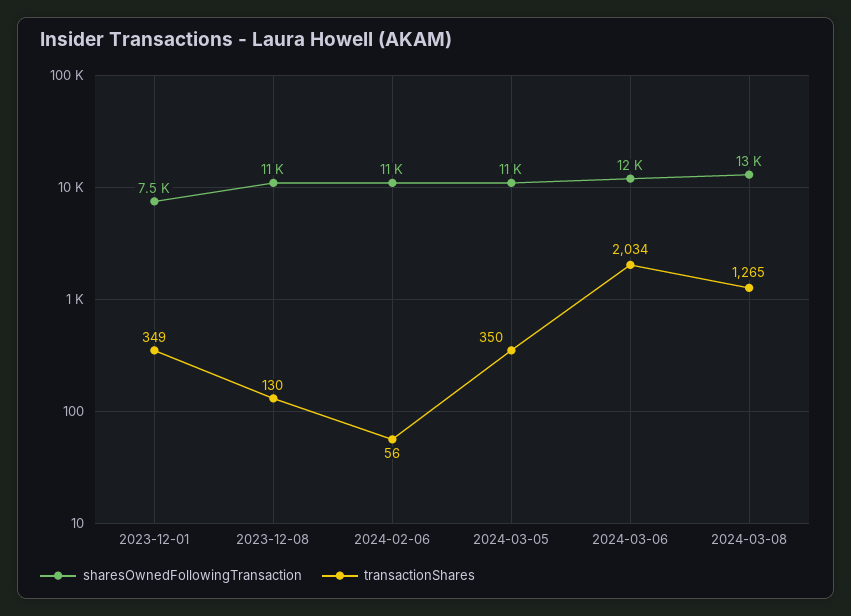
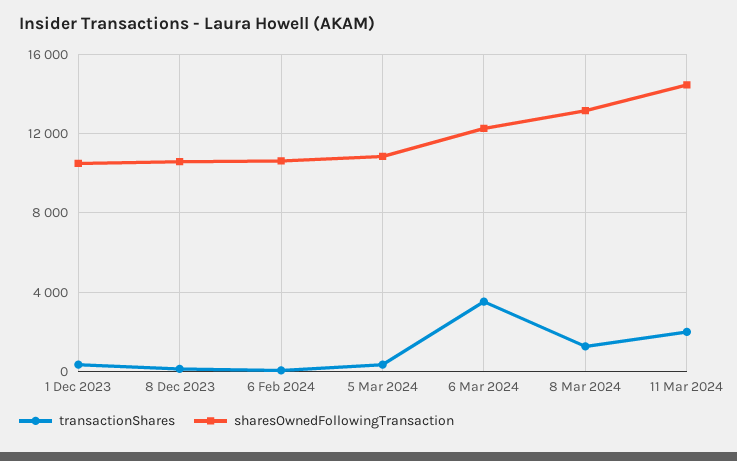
sharesOwnedFollowingTransaction, 2023-12-01: 7500 -> 10500
transactionShares, 2024-03-06: 2034 -> 3500
transactionShares, 11 Mar 2024: none -> 2000
sharesOwnedFollowingTransaction, 11 Mar 2024: none -> 14500

